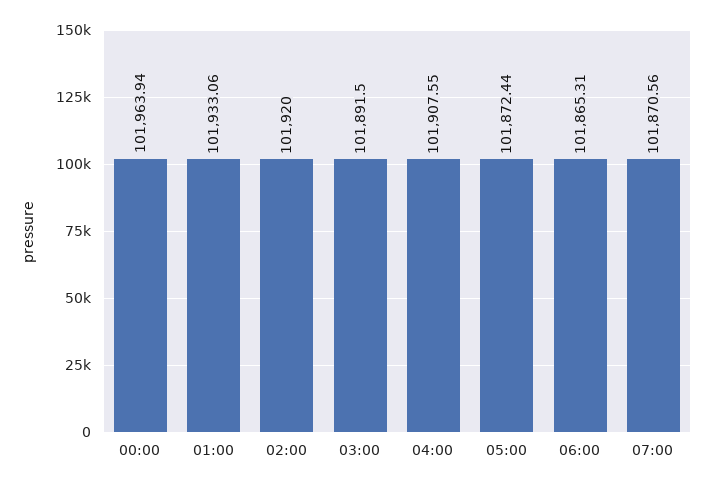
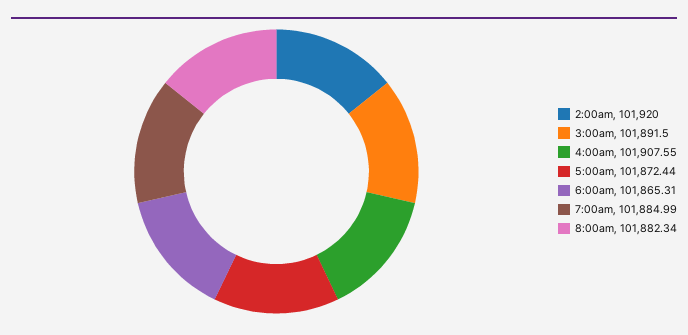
00:00: 101963.94 -> none
01:00: 101933.06 -> none
07:00: 101870.56 -> 101884.99
8:00am: none -> 101882.34

